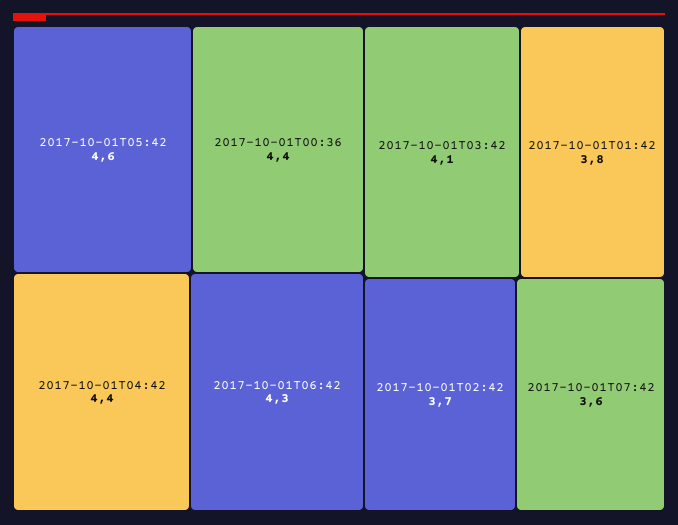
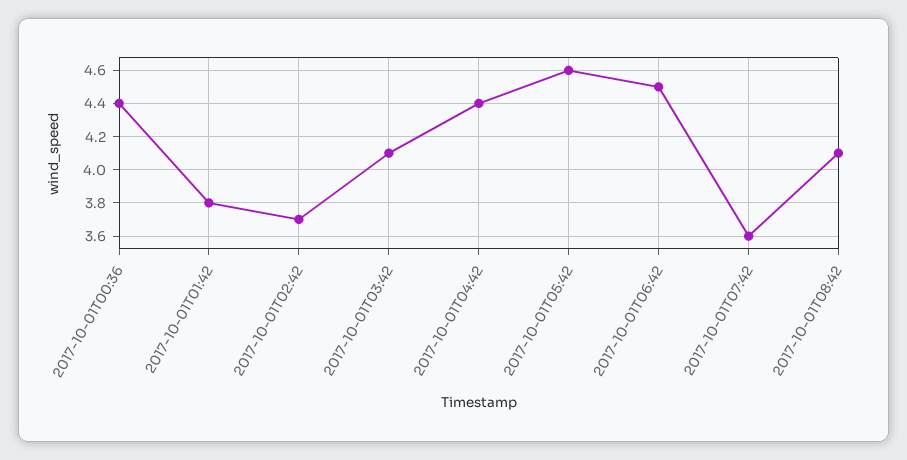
2017-10-01T06:42: 4.3 -> 4.5
2017-10-01T08:42: none -> 4.1

